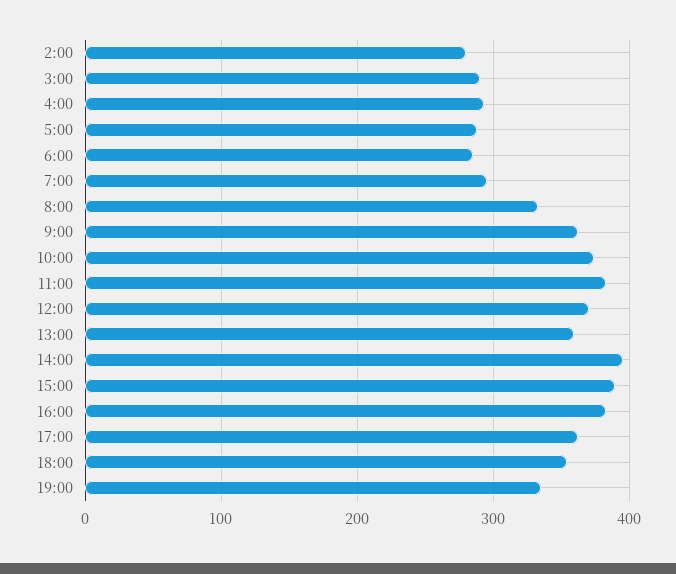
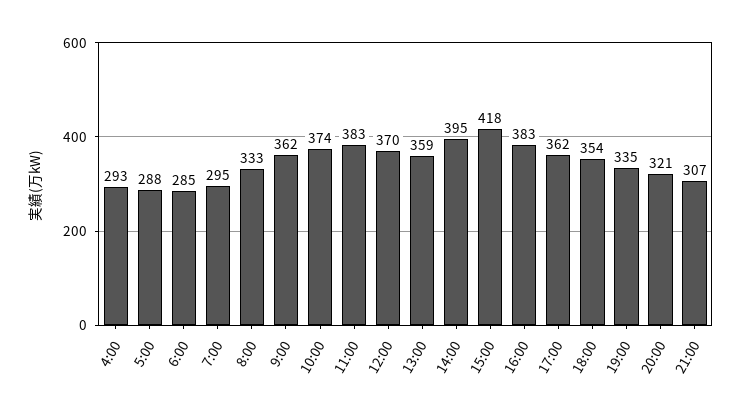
2:00: 280 -> none
3:00: 290 -> none
15:00: 390 -> 418
20:00: none -> 321
21:00: none -> 307

